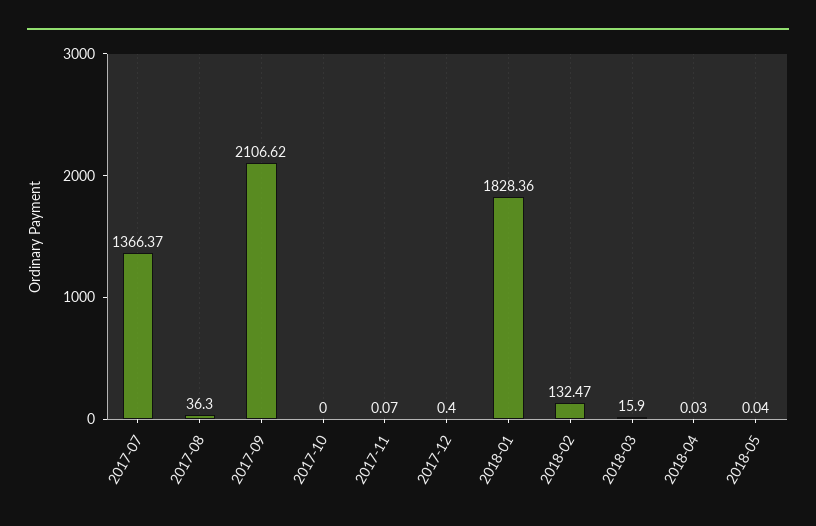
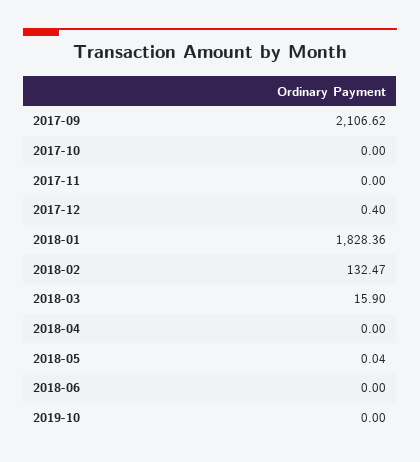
2017-07: 1366.37 -> none
2017-08: 36.3 -> none
2017-11: 0.07 -> 0
2018-04: 0.03 -> 0
2018-06: none -> 0
2019-10: none -> 0

